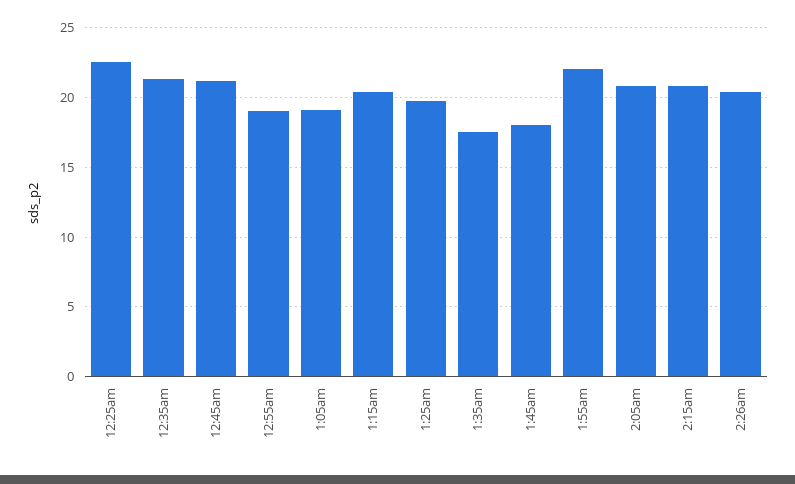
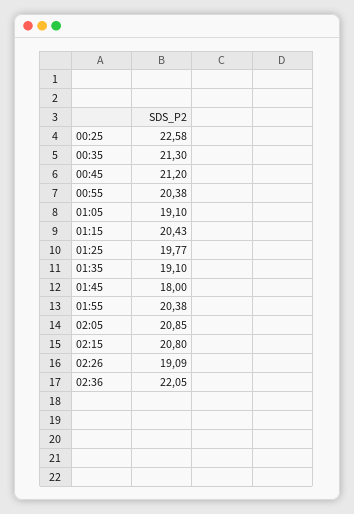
12:55am: 19 -> 20.38
1:35am: 17.5 -> 19.1
1:55am: 22 -> 20.38
2:26am: 20.5 -> 19.09
02:36: none -> 22.05

